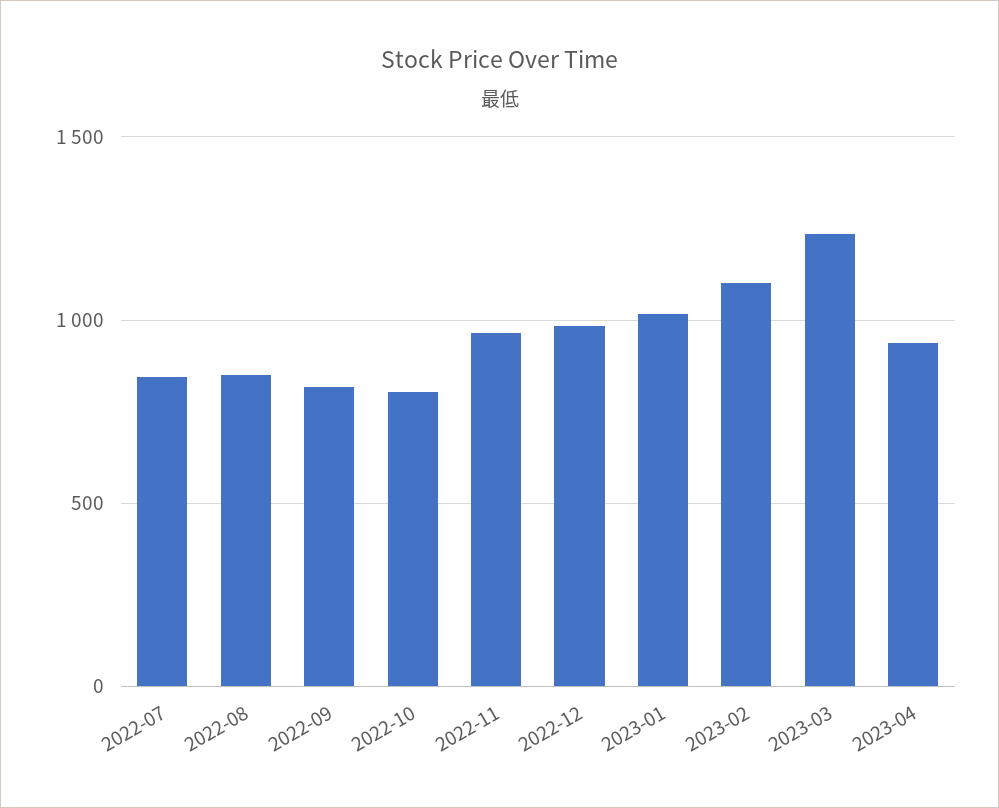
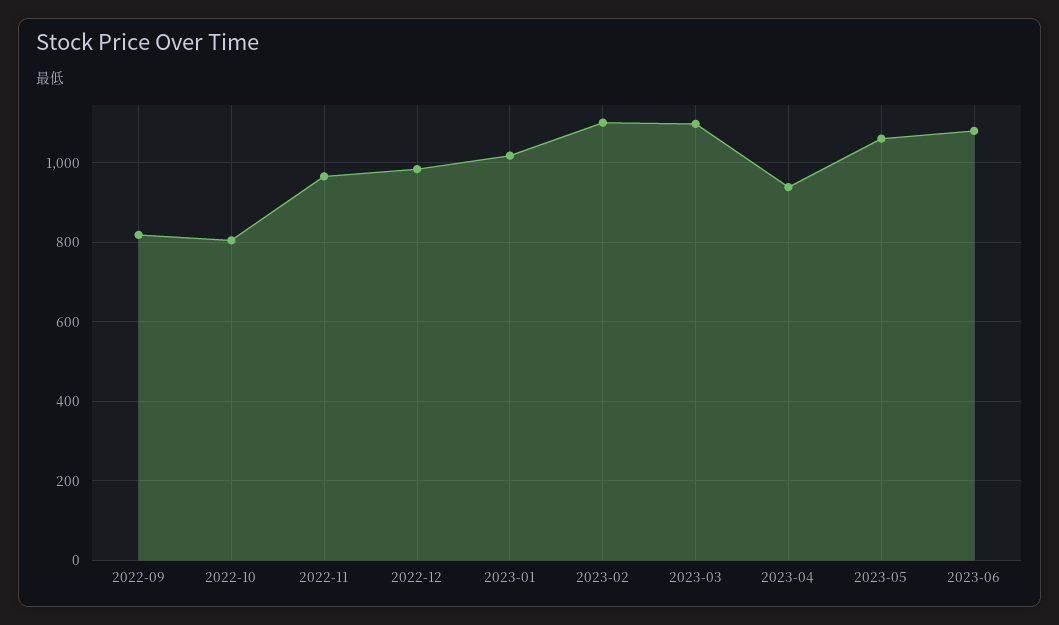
2022-07: 850 -> none
2022-08: 850 -> none
2023-03: 1250 -> 1100
2023-05: none -> 1060
2023-06: none -> 1080

